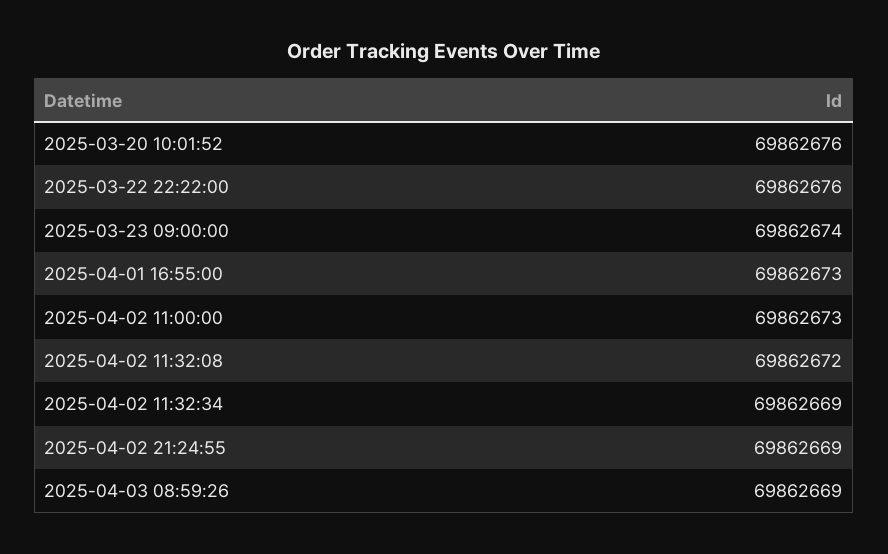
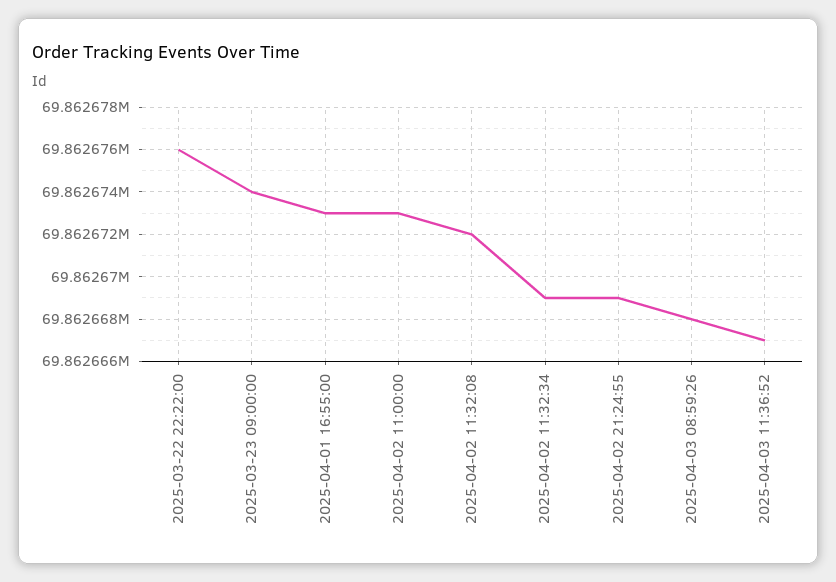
2025-03-20 10:01:52: 69862676 -> none
2025-04-03 08:59:26: 69862669 -> 69862668
2025-04-03 11:36:52: none -> 69862667

